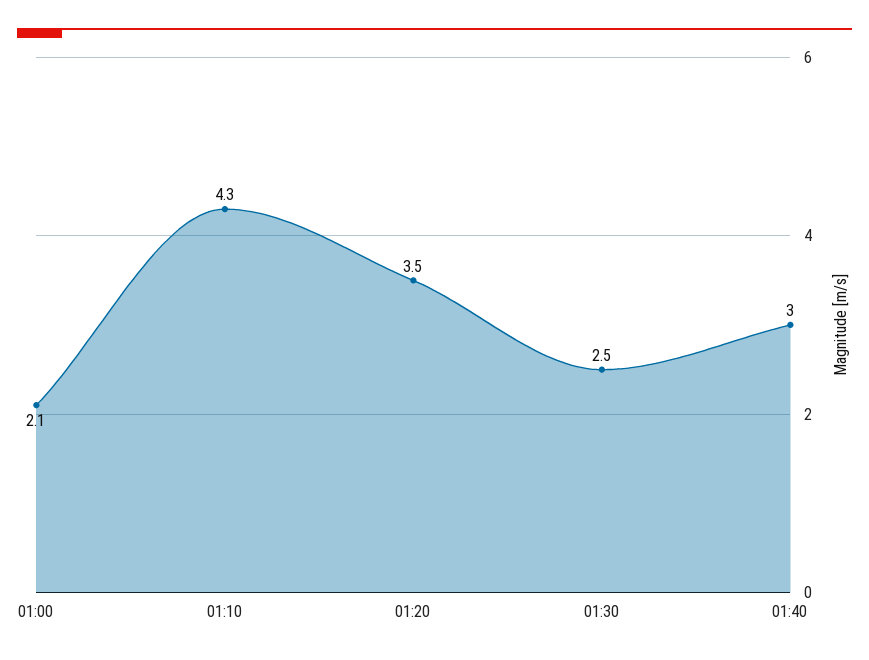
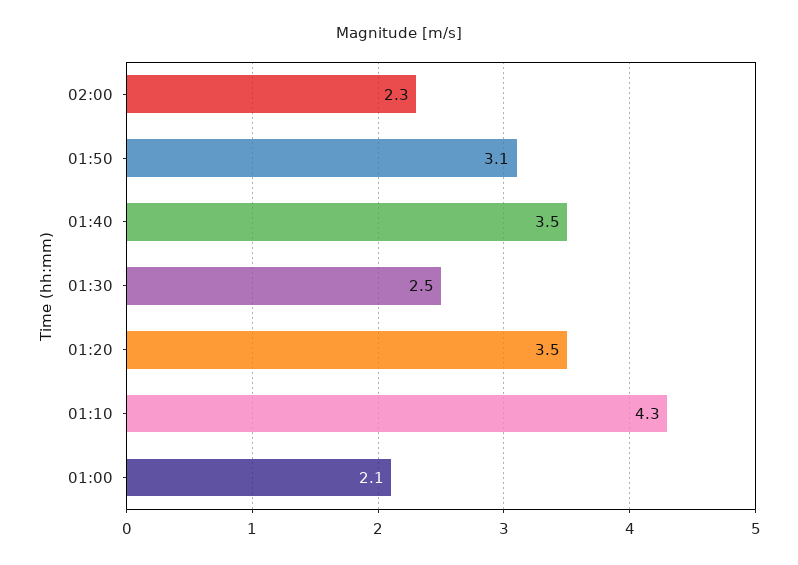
01:40: 3 -> 3.5
02:00: none -> 2.3
01:50: none -> 3.1

